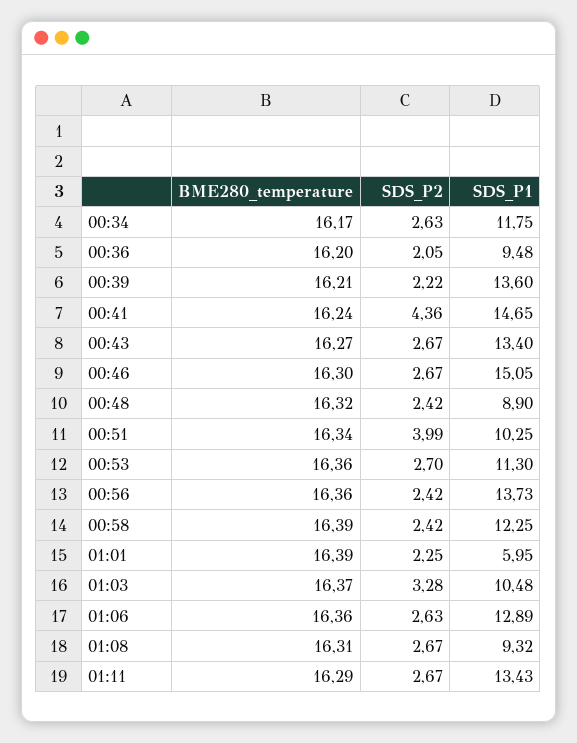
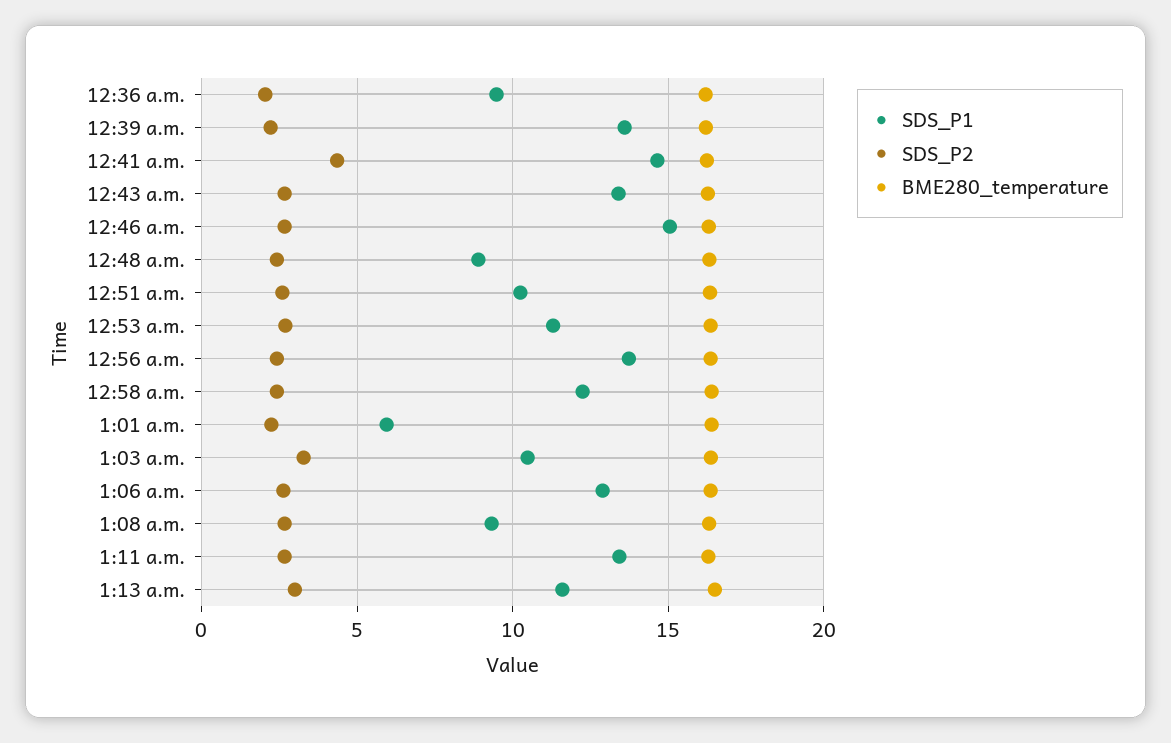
BME280_temperature, 00:34: 16.17 -> none
SDS_P2, 00:34: 2.63 -> none
SDS_P1, 00:34: 11.75 -> none
SDS_P2, 00:51: 3.99 -> 2.5
SDS_P1, 1:13 a.m.: none -> 11.5
SDS_P2, 1:13 a.m.: none -> 3
BME280_temperature, 1:13 a.m.: none -> 16.5

